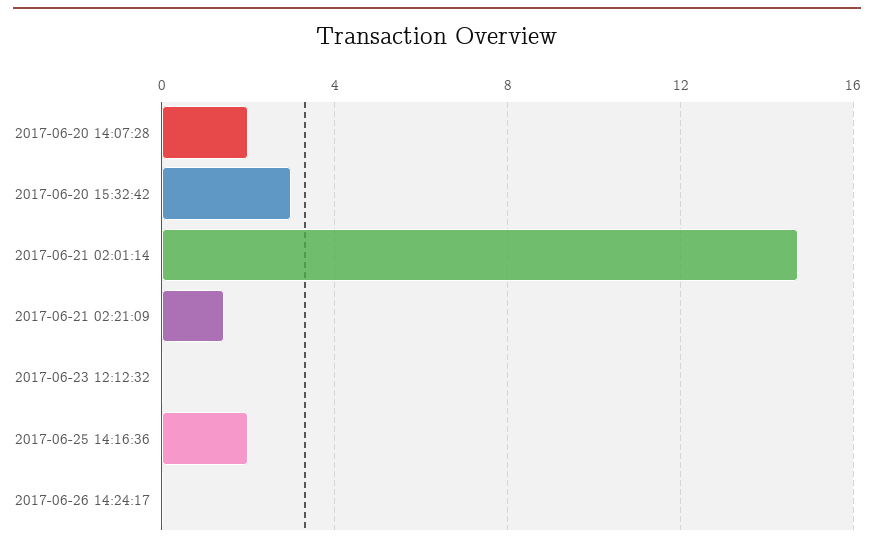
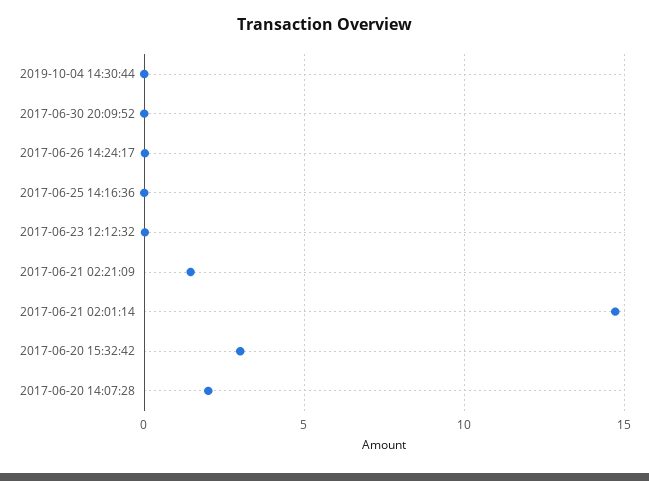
2017-06-25 14:16:36: 2 -> 0
2019-10-04 14:30:44: none -> 0
2017-06-30 20:09:52: none -> 0

